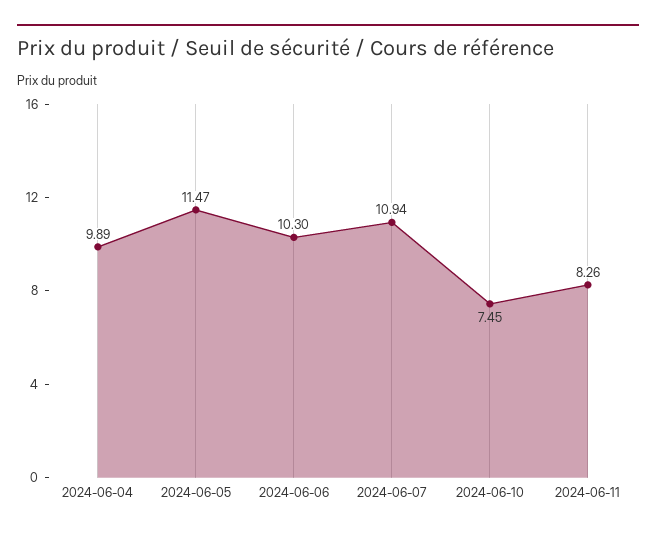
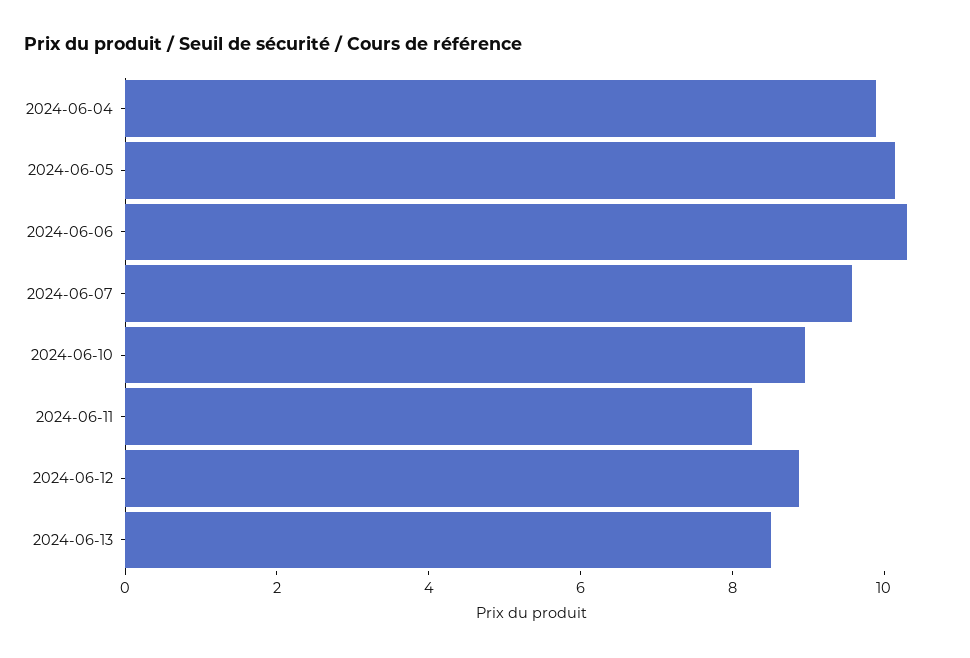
2024-06-05: 11.47 -> 10
2024-06-07: 10.94 -> 9.5
2024-06-10: 7.45 -> 9
2024-06-12: none -> 9
2024-06-13: none -> 8.5

